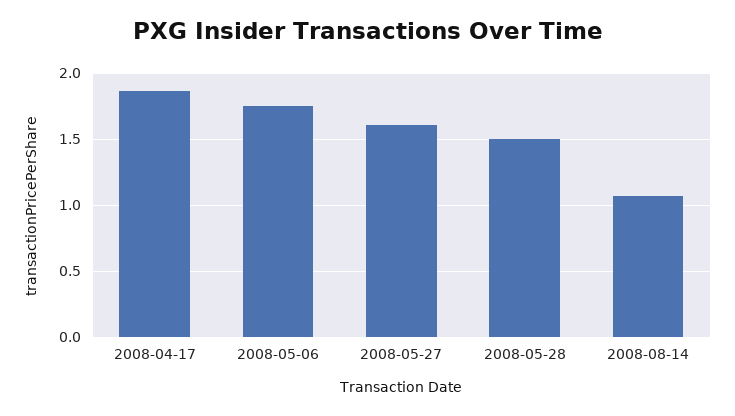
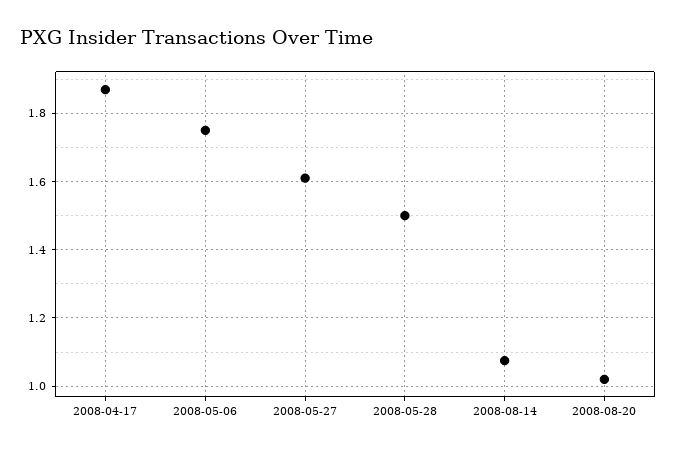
2008-08-20: none -> 1.02

